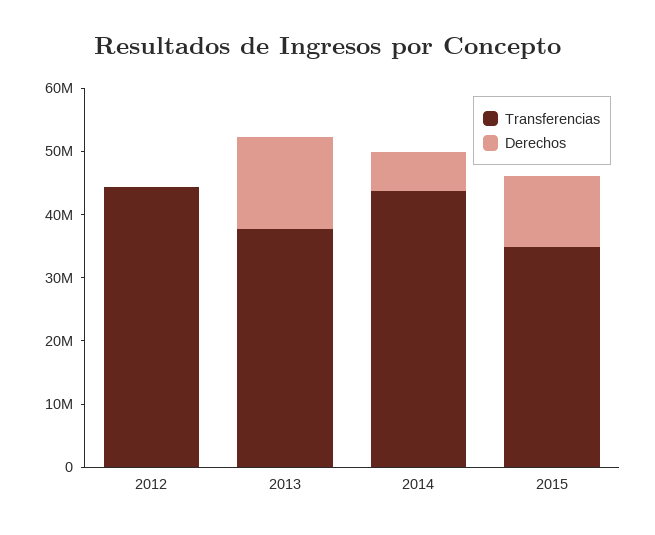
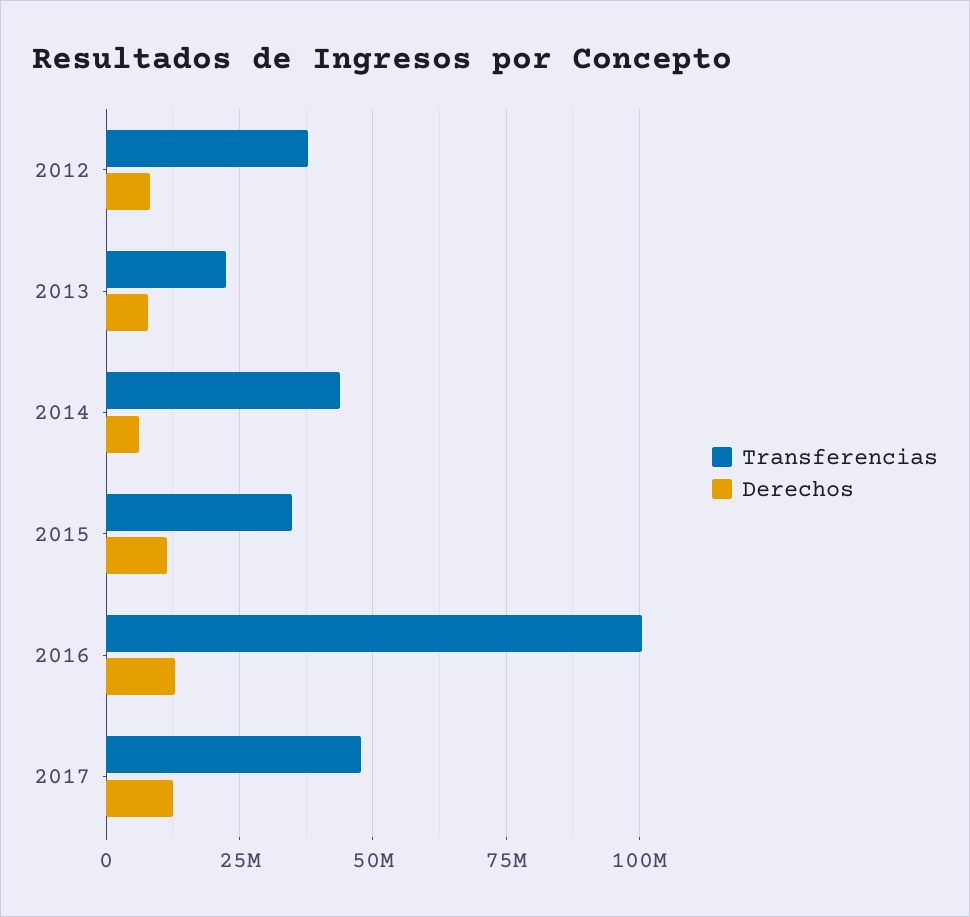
Transferencias, 2012: 44000000 -> 37500000
Derechos, 2012: 0 -> 7500000
Transferencias, 2013: 38000000 -> 22500000
Derechos, 2013: 14000000 -> 7500000
Transferencias, 2016: none -> 100000000
Derechos, 2016: none -> 12500000
Transferencias, 2017: none -> 47500000
Derechos, 2017: none -> 12500000

